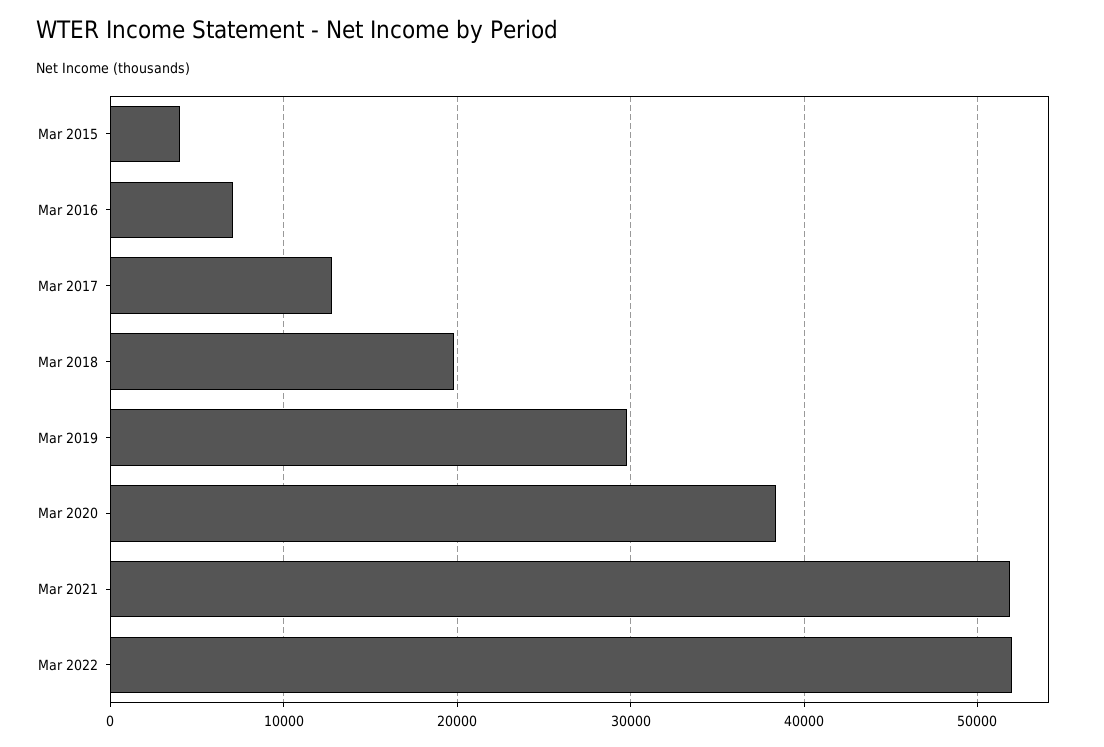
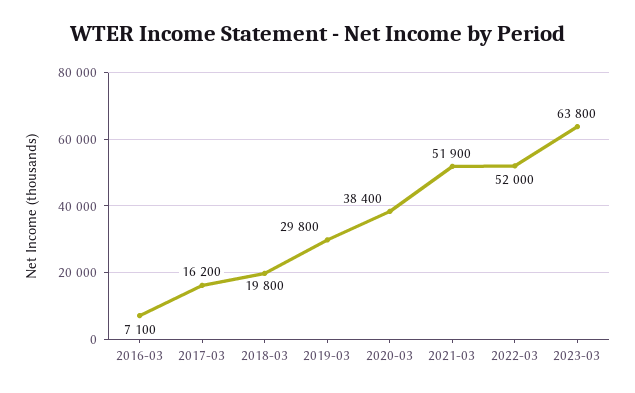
Mar 2015: 4000 -> none
Mar 2017: 13000 -> 16200
2023-03: none -> 63800

